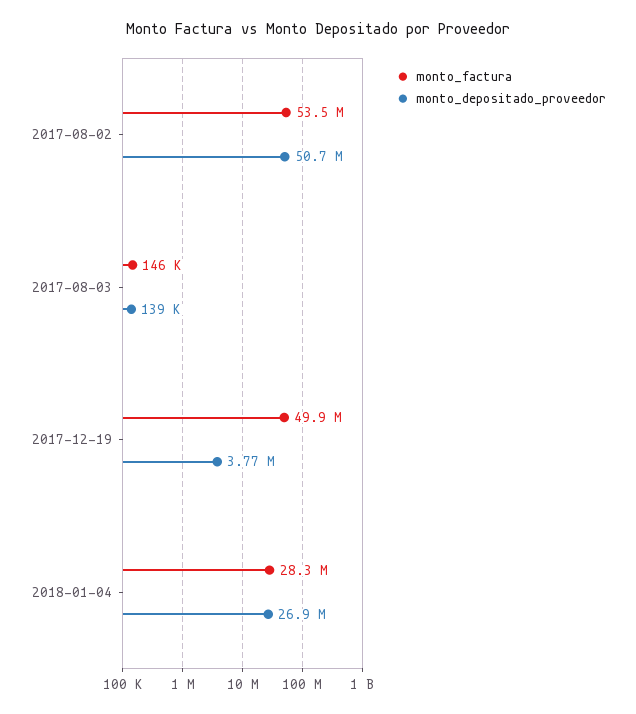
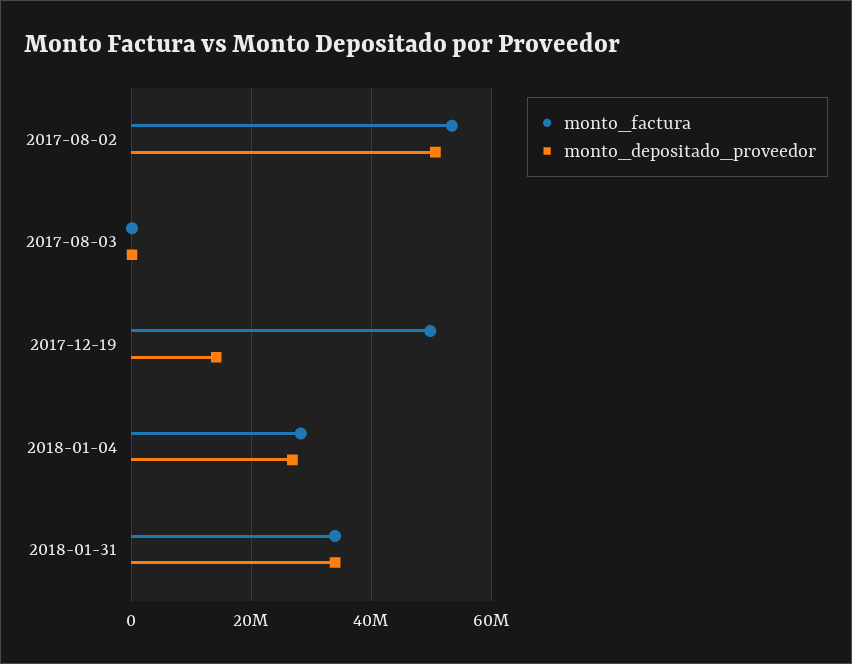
monto_depositado_proveedor, 2017-12-19: 3770000 -> 14000000
monto_factura, 2018-01-31: none -> 34000000
monto_depositado_proveedor, 2018-01-31: none -> 34000000

